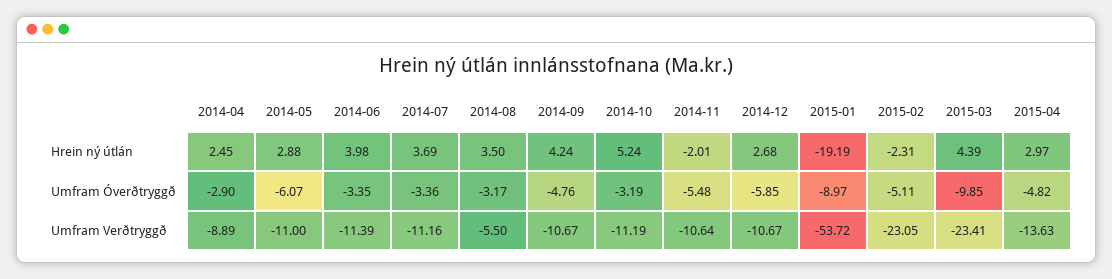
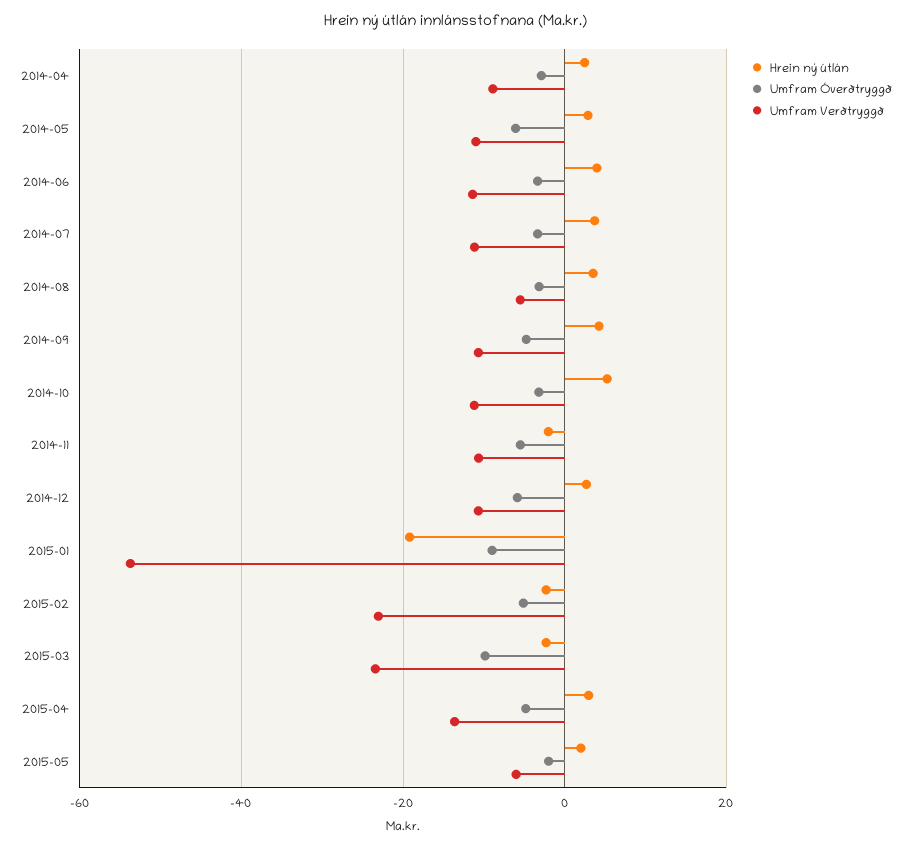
Hrein ný útlán, 2015-03: 4.39 -> -2
Hrein ný útlán, 2015-05: none -> 2
Umfram Óverðtryggð, 2015-05: none -> -2
Umfram Verðtryggð, 2015-05: none -> -6

